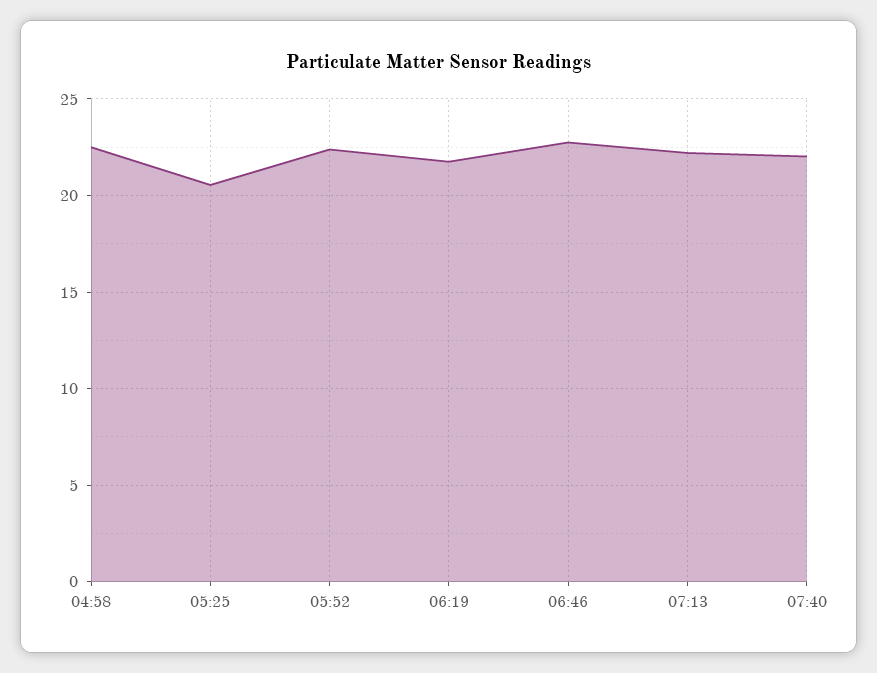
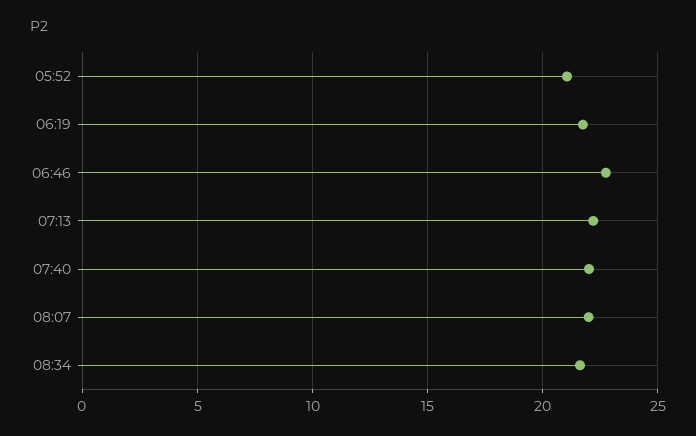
04:58: 22.5 -> none
05:25: 20.5 -> none
05:52: 22.5 -> 21
08:07: none -> 22
08:34: none -> 21.5

